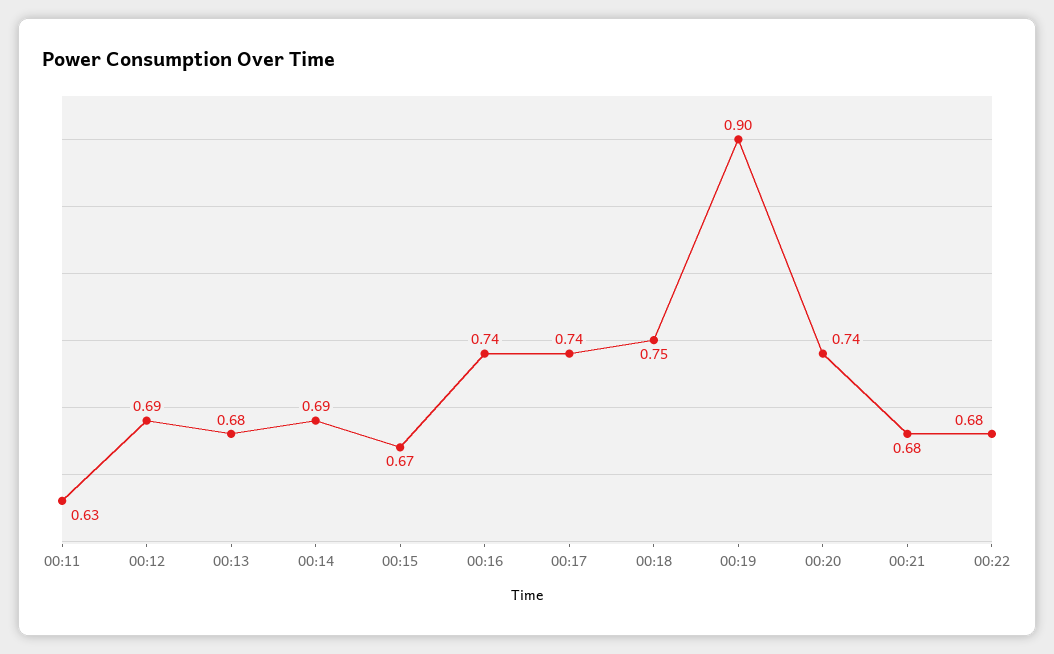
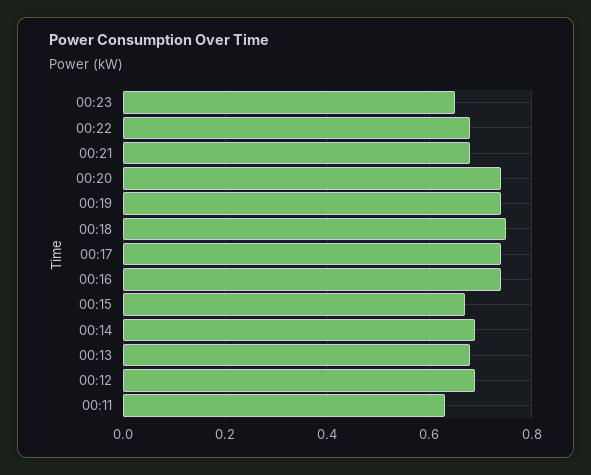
00:19: 0.9 -> 0.75
00:23: none -> 0.65

